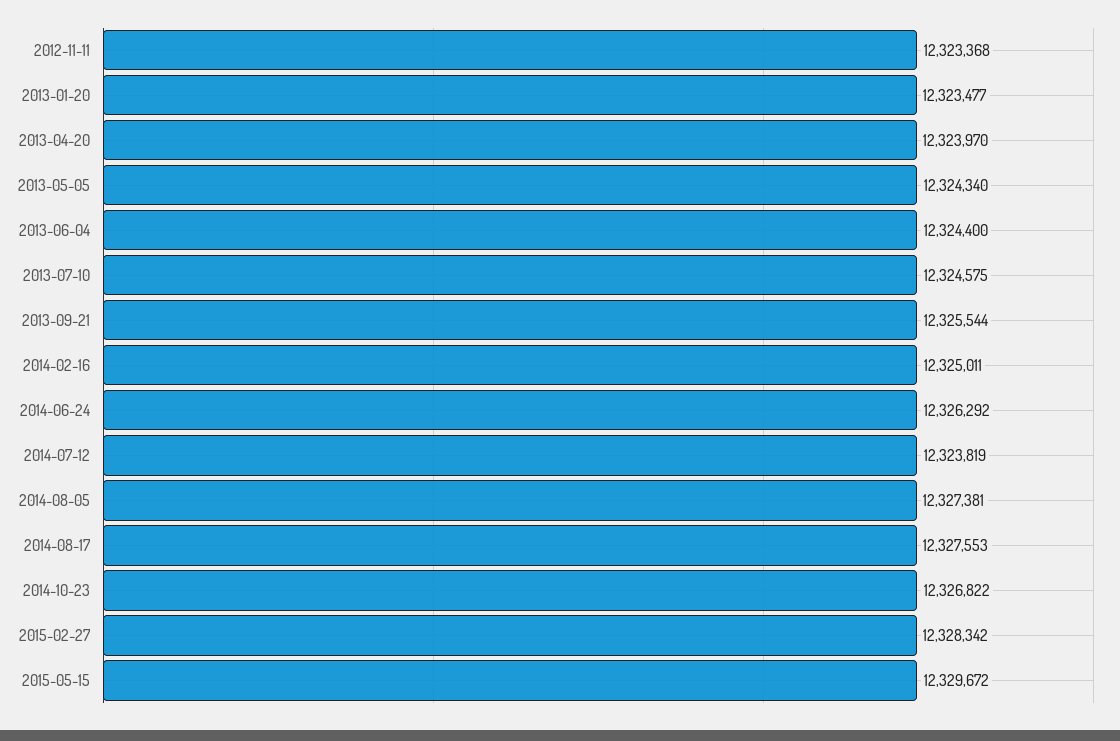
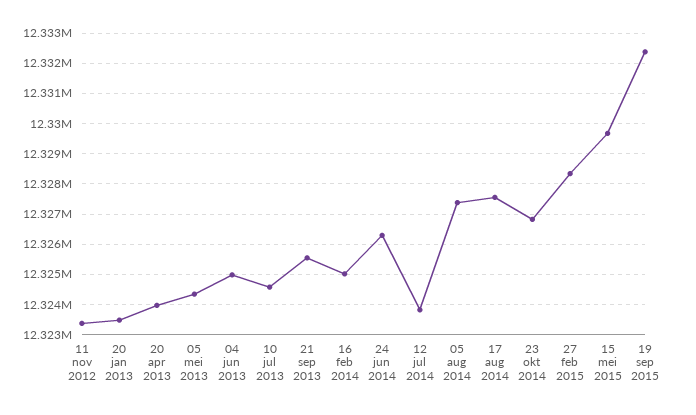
2013-06-04: 12324400 -> 12325000
19 sep 2015: none -> 12332400

